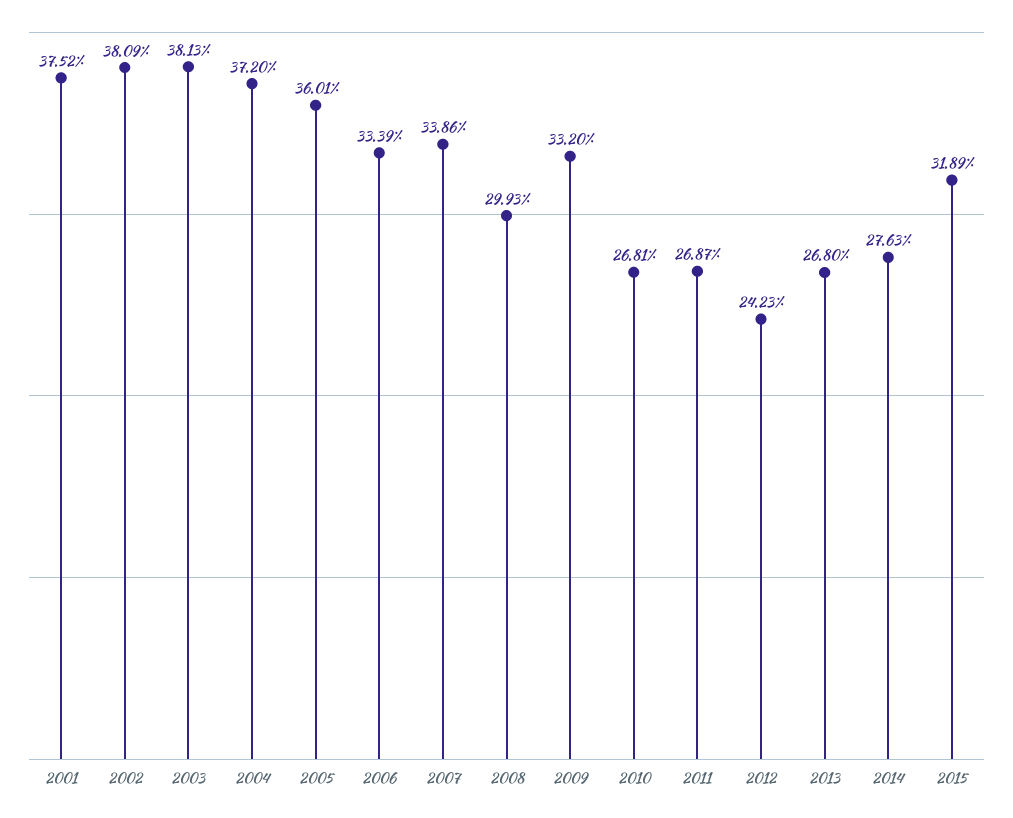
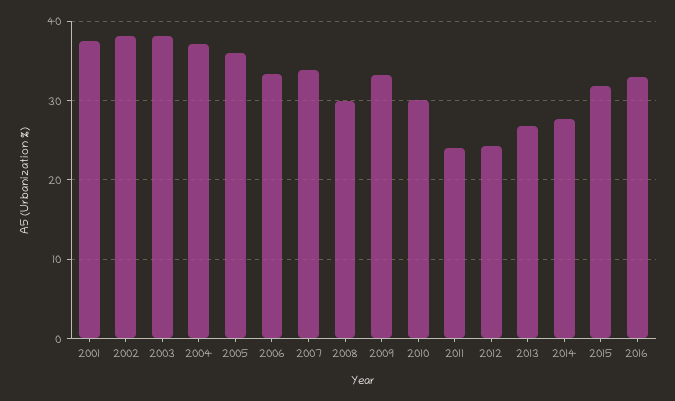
2010: 26.81 -> 30
2011: 26.87 -> 24
2016: none -> 33

